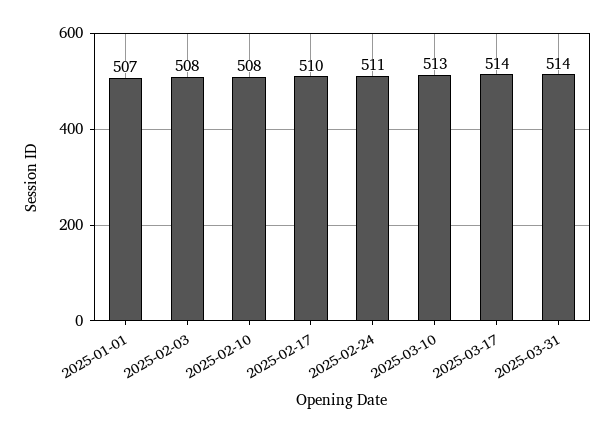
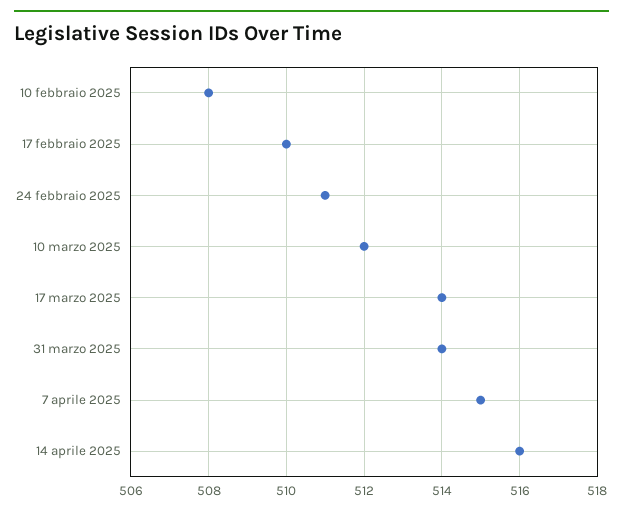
2025-01-01: 507 -> none
2025-02-03: 508 -> none
2025-03-10: 513 -> 512
7 aprile 2025: none -> 515
14 aprile 2025: none -> 516

